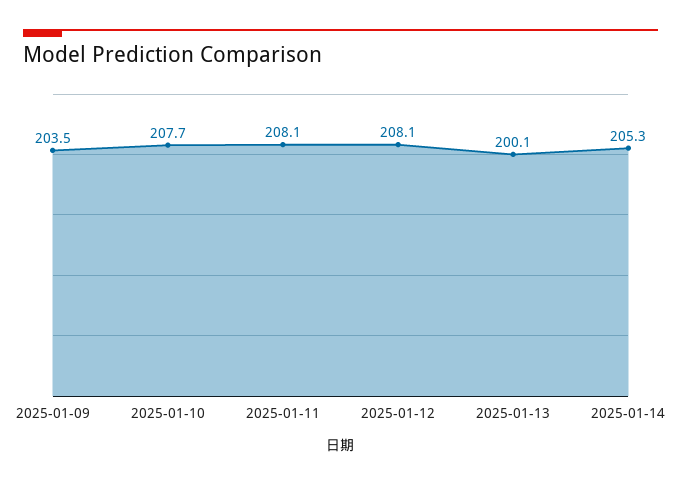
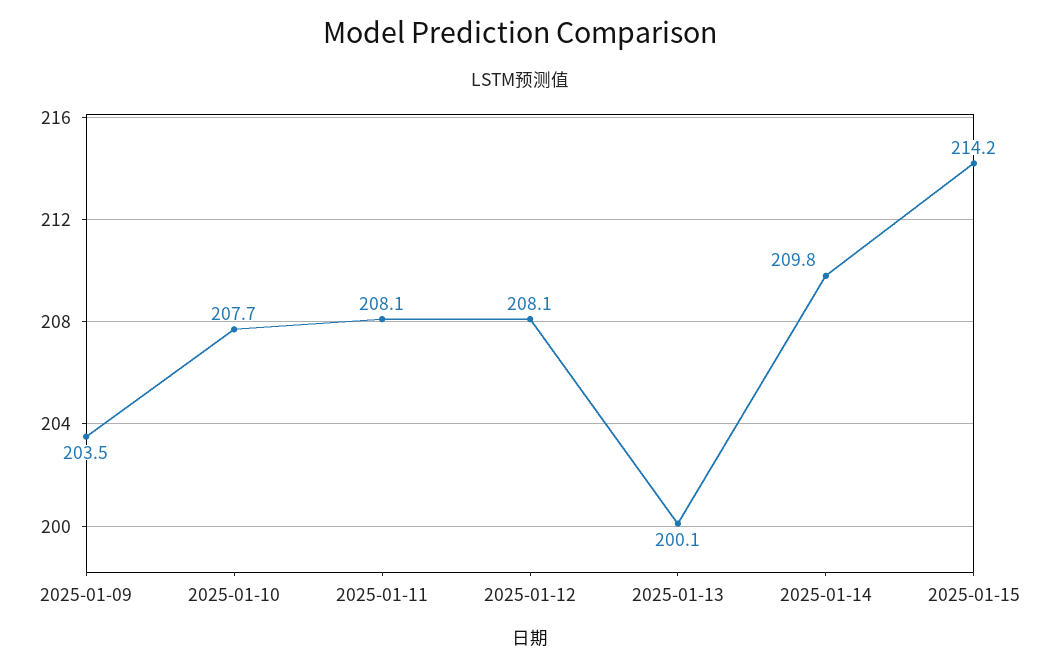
2025-01-14: 205.3 -> 209.8
2025-01-15: none -> 214.2

